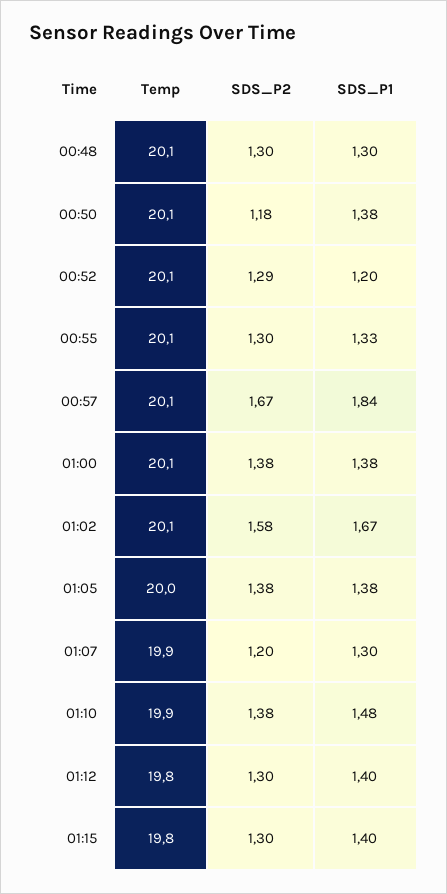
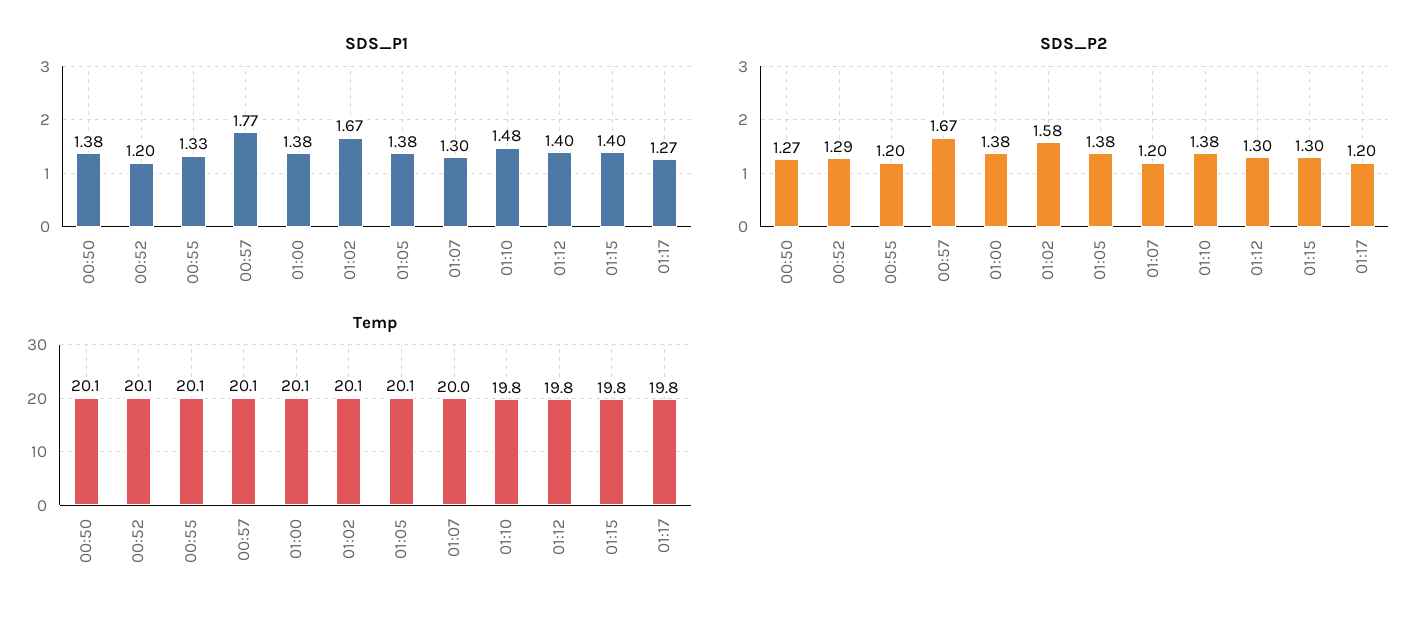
Temp, 00:48: 20.1 -> none
SDS_P2, 00:48: 1.3 -> none
SDS_P1, 00:48: 1.3 -> none
SDS_P2, 00:50: 1.18 -> 1.27
SDS_P2, 00:55: 1.3 -> 1.2
SDS_P1, 00:57: 1.84 -> 1.77
Temp, 01:05: 20 -> 20.1
Temp, 01:07: 19.9 -> 20
Temp, 01:10: 19.9 -> 19.8
SDS_P1, 01:17: none -> 1.27
SDS_P2, 01:17: none -> 1.2
Temp, 01:17: none -> 19.8

